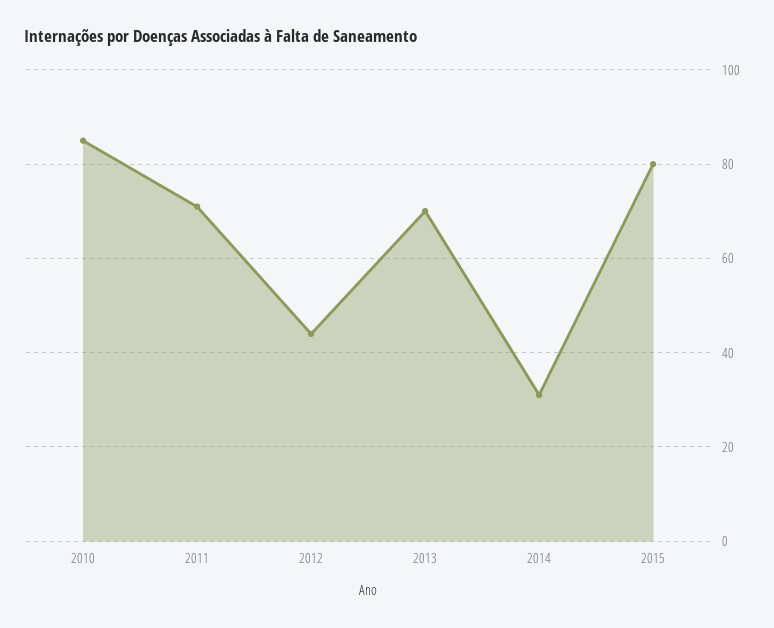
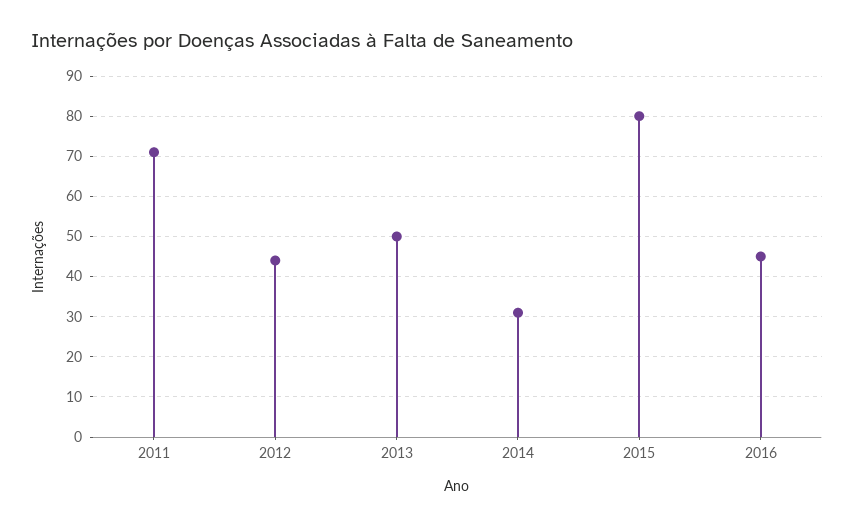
2010: 85 -> none
2013: 70 -> 50
2016: none -> 45

